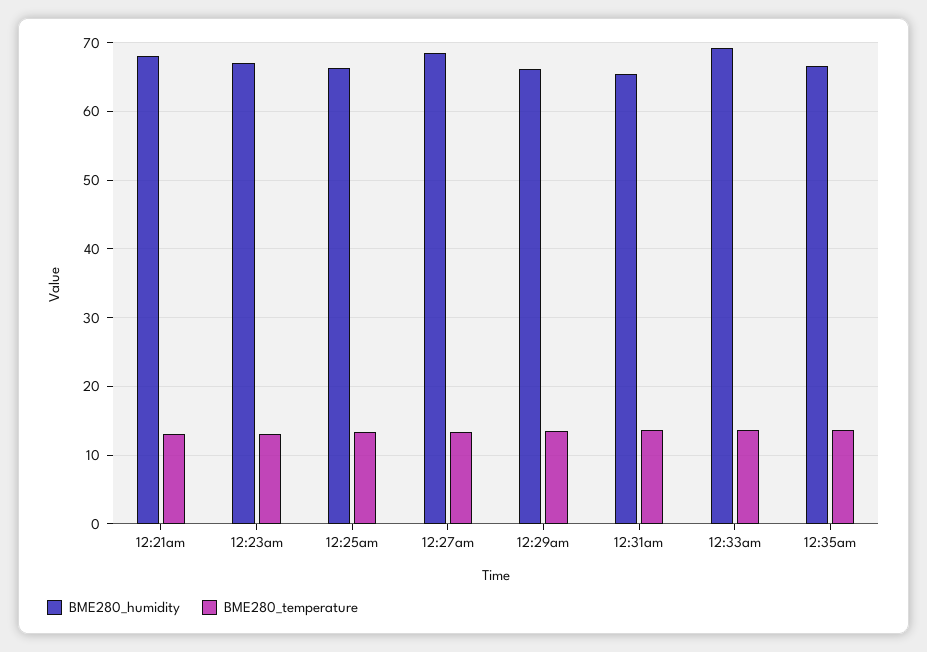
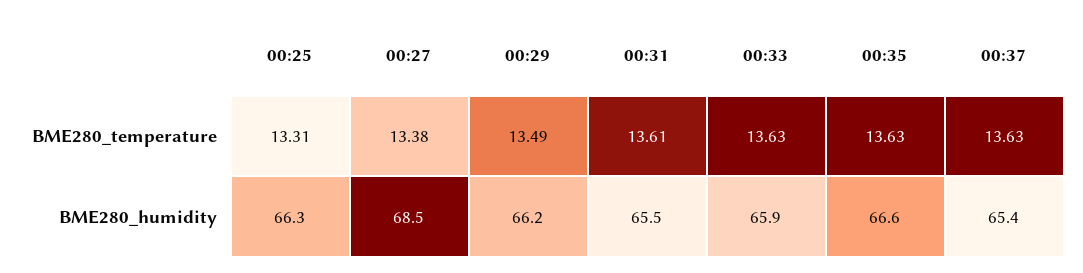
BME280_humidity, 12:21am: 68 -> none
BME280_temperature, 12:21am: 13 -> none
BME280_humidity, 12:23am: 67 -> none
BME280_temperature, 12:23am: 13 -> none
BME280_humidity, 12:33am: 69 -> 65.9
BME280_temperature, 00:37: none -> 13.63
BME280_humidity, 00:37: none -> 65.4

